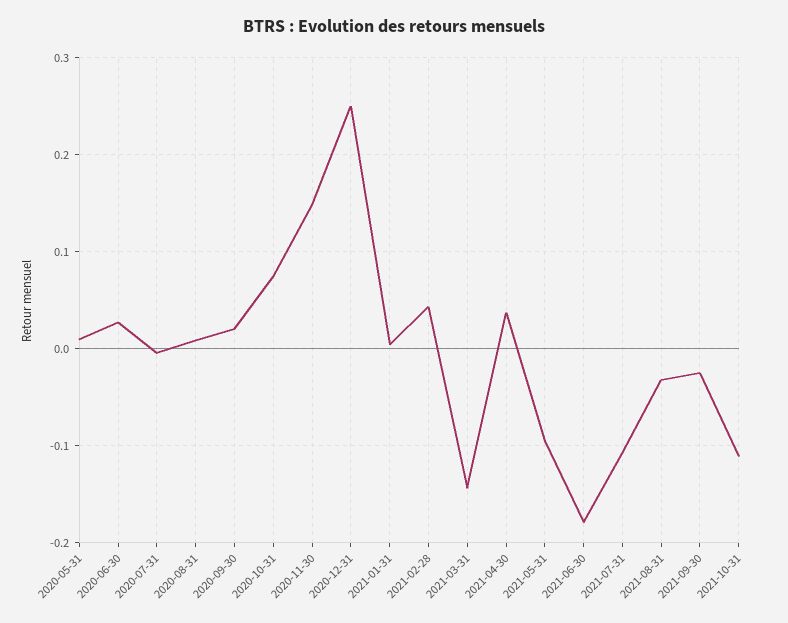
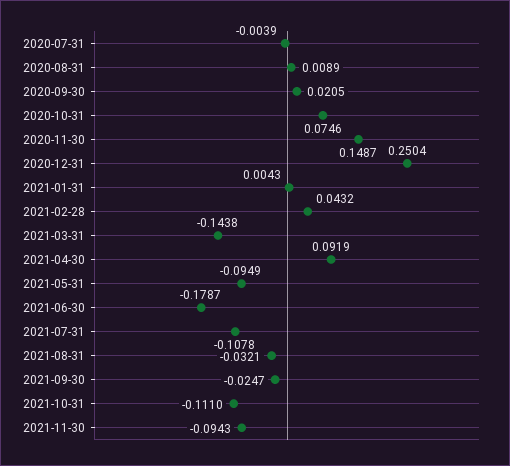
2020-05-31: 0.01 -> none
2020-06-30: 0.03 -> none
2021-04-30: 0.04 -> 0.0919
2021-11-30: none -> -0.0943

